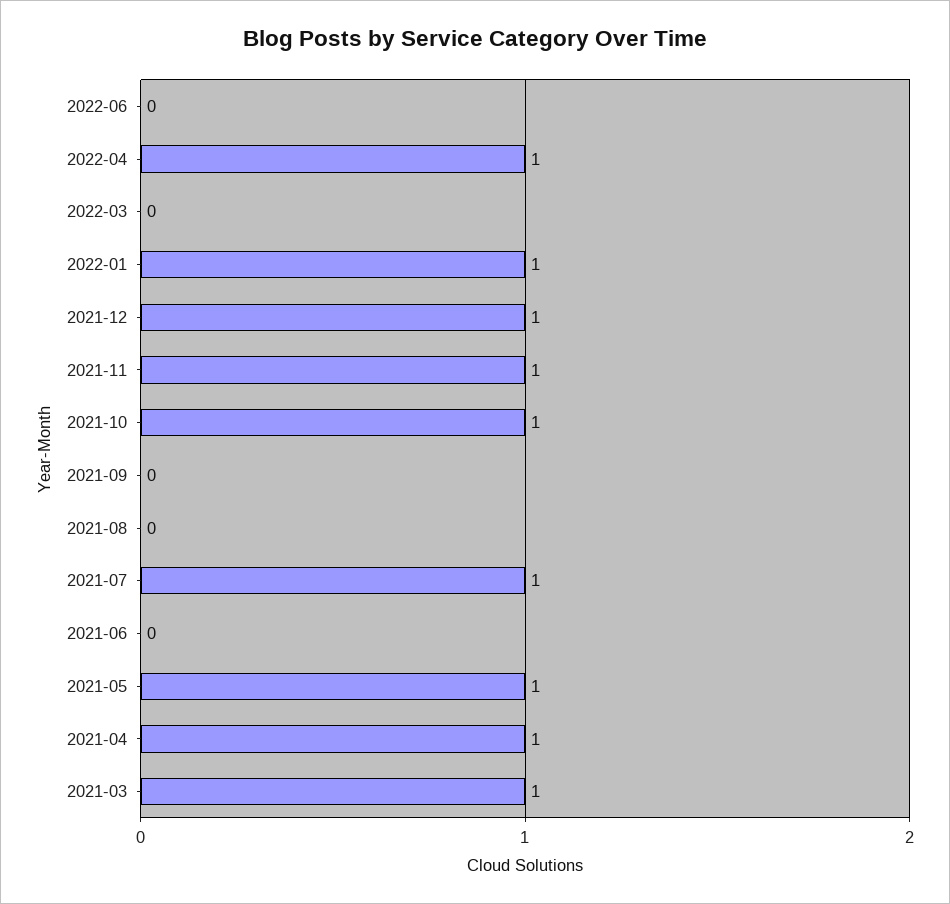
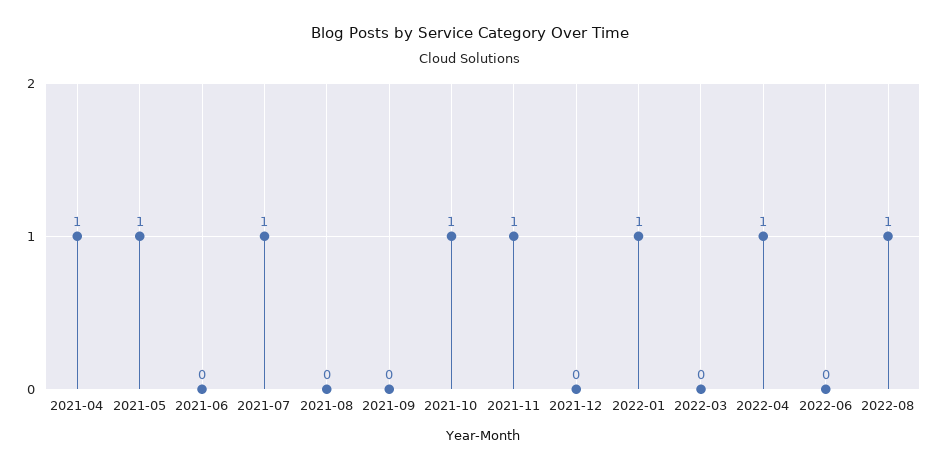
2021-12: 1 -> 0
2021-03: 1 -> none
2022-08: none -> 1

